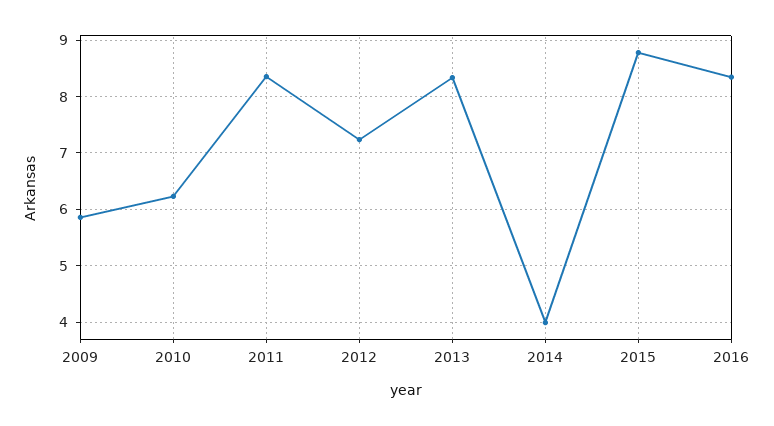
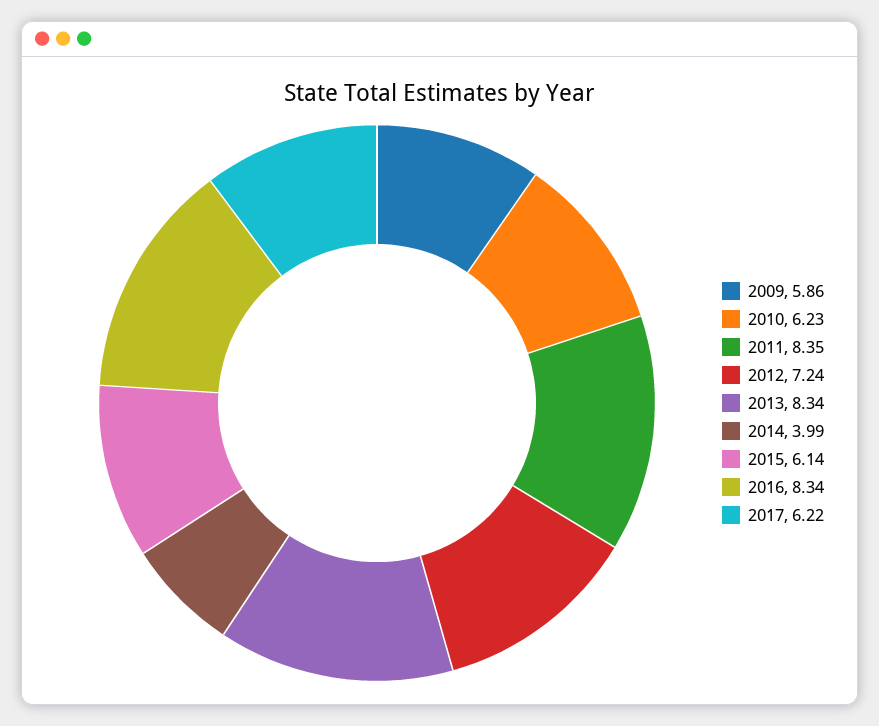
2015: 8.8 -> 6.14
2017: none -> 6.22

